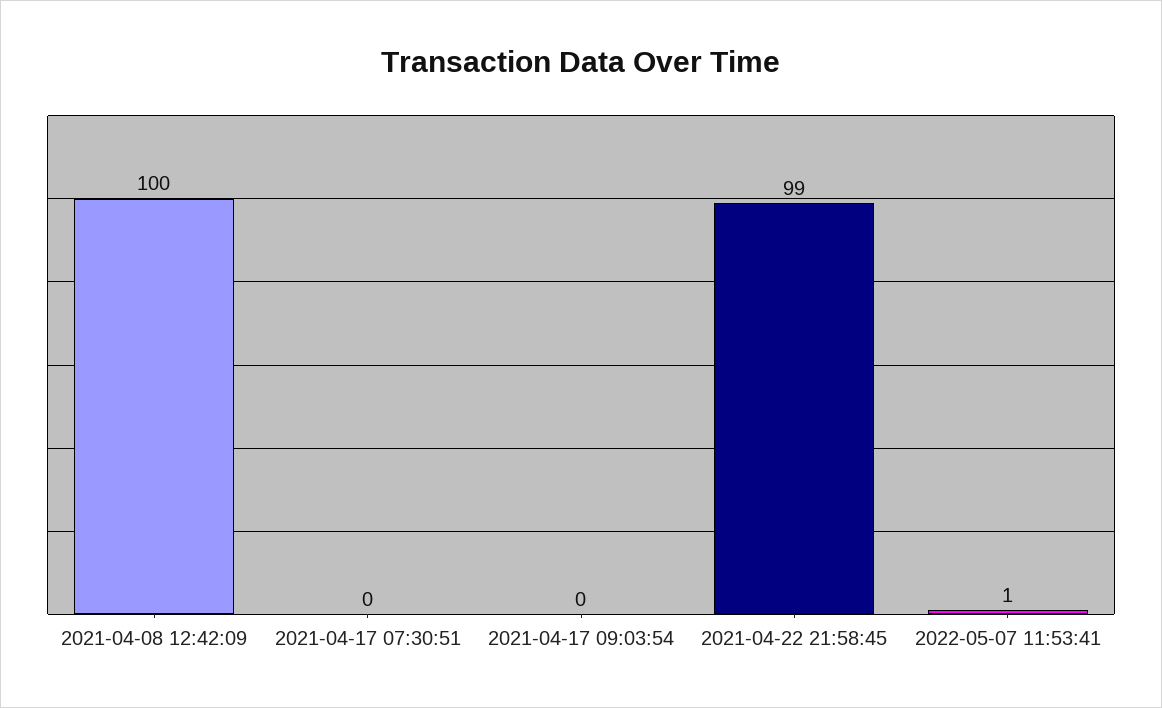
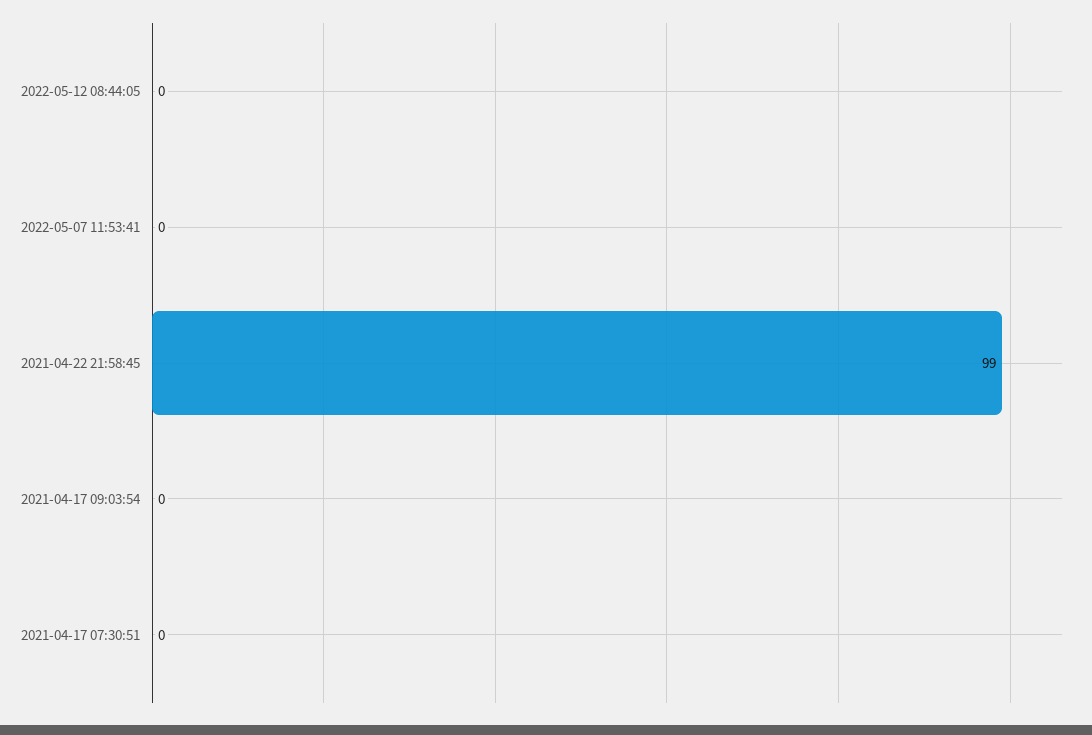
2021-04-08 12:42:09: 100 -> none
2022-05-07 11:53:41: 1 -> 0
2022-05-12 08:44:05: none -> 0

